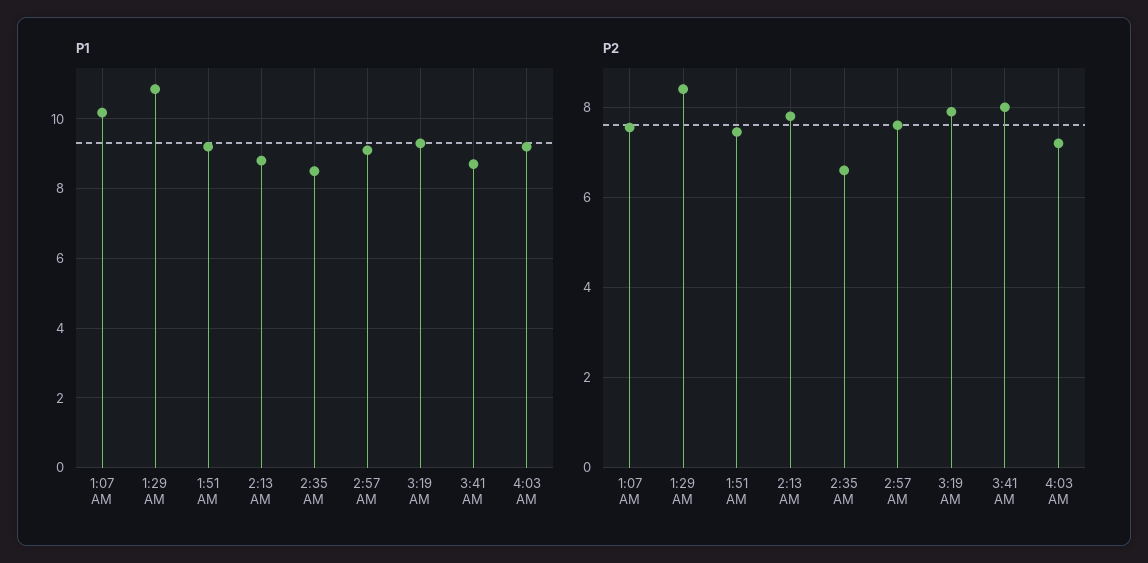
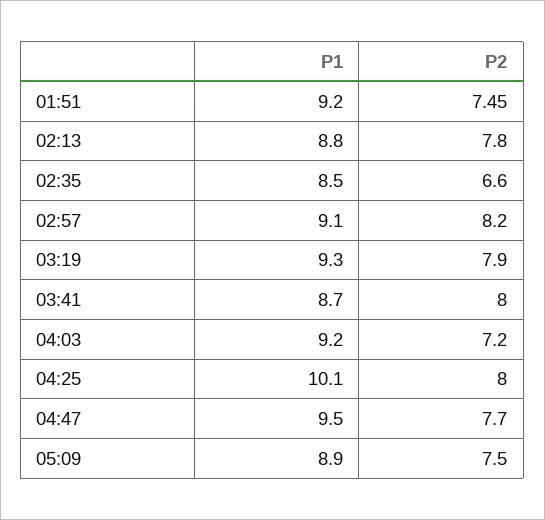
P1, 1:07 AM: 10.2 -> none
P1, 1:29 AM: 10.8 -> none
P2, 1:07 AM: 7.6 -> none
P2, 1:29 AM: 8.4 -> none
P2, 2:57 AM: 7.6 -> 8.2
P1, 04:25: none -> 10.1
P2, 04:25: none -> 8
P1, 04:47: none -> 9.5
P2, 04:47: none -> 7.7
P1, 05:09: none -> 8.9
P2, 05:09: none -> 7.5

